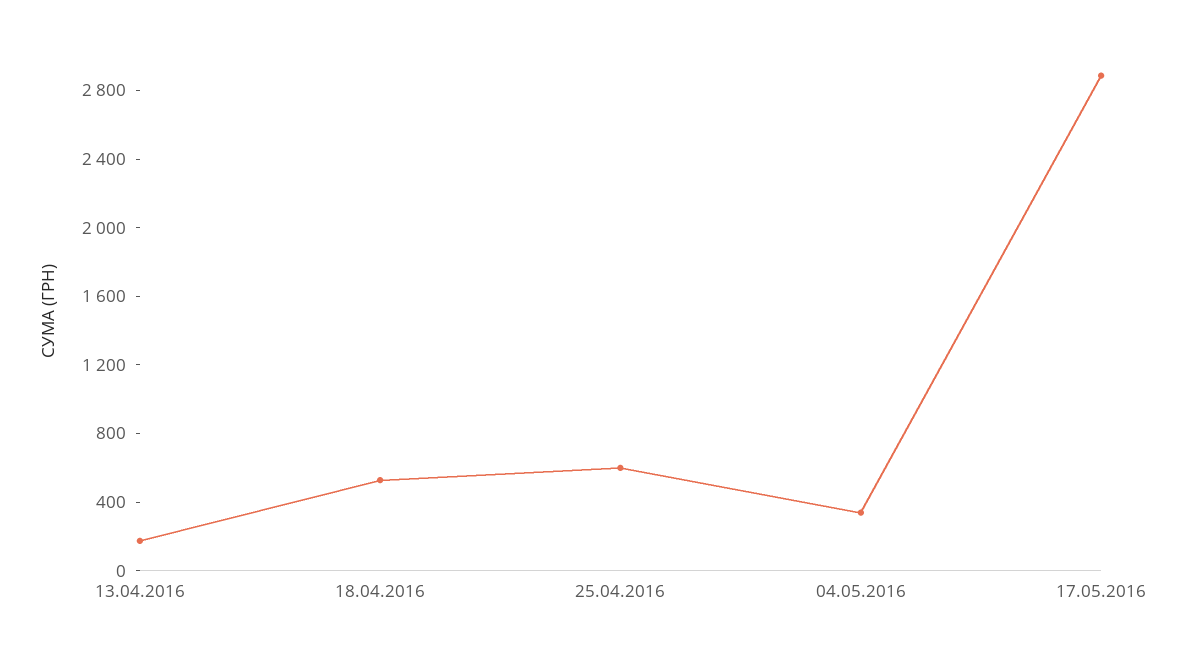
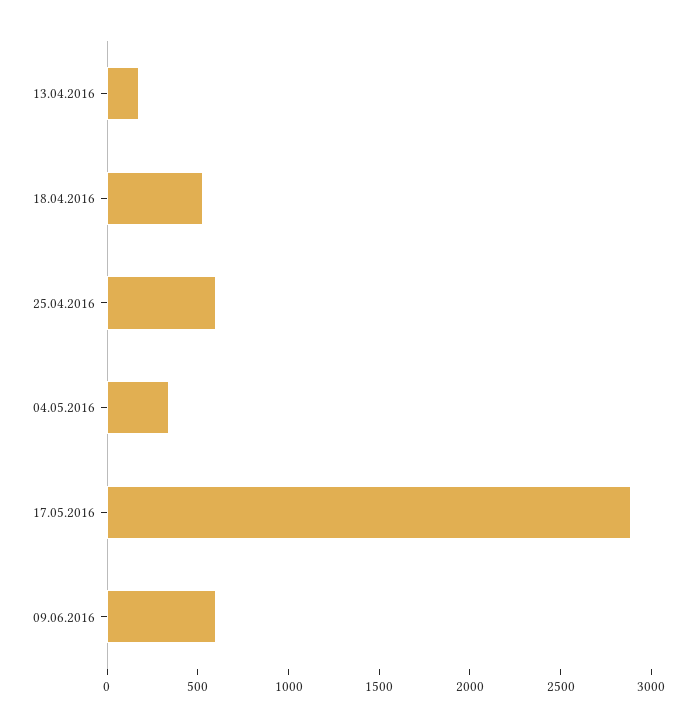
09.06.2016: none -> 600

